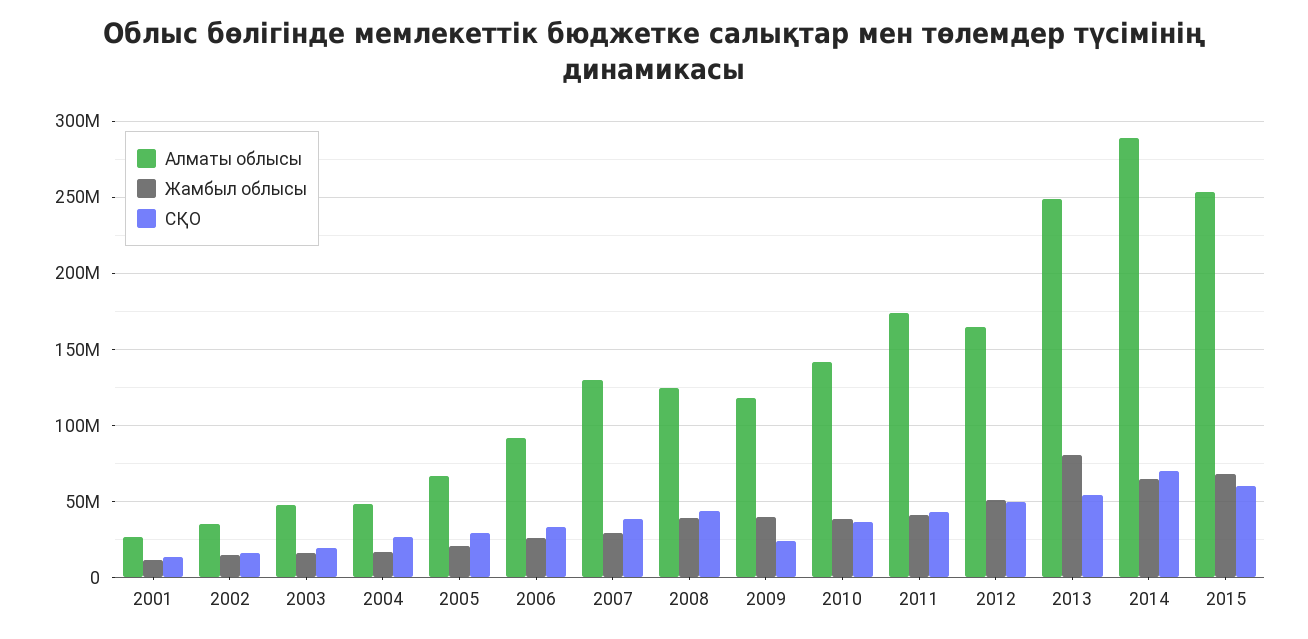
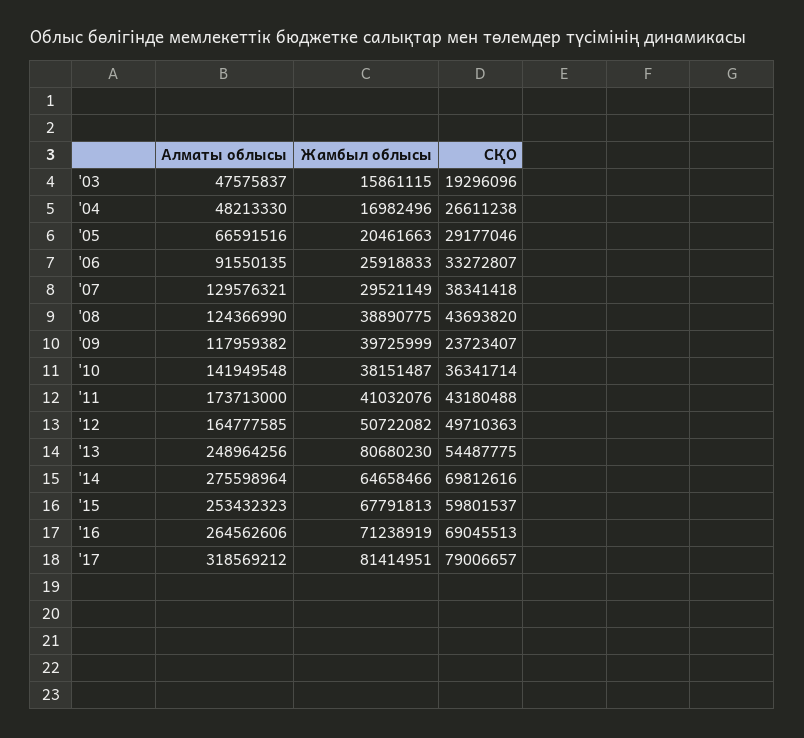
Алматы облысы, 2001: 25000000 -> none
Жамбыл облысы, 2001: 10000000 -> none
СҚО, 2001: 15000000 -> none
Алматы облысы, 2002: 35000000 -> none
Жамбыл облысы, 2002: 15000000 -> none
СҚО, 2002: 15000000 -> none
Алматы облысы, 2014: 290000000 -> 275598964
Алматы облысы, '16: none -> 264562606
Жамбыл облысы, '16: none -> 71238919
СҚО, '16: none -> 69045513
Алматы облысы, '17: none -> 318569212
Жамбыл облысы, '17: none -> 81414951
СҚО, '17: none -> 79006657

